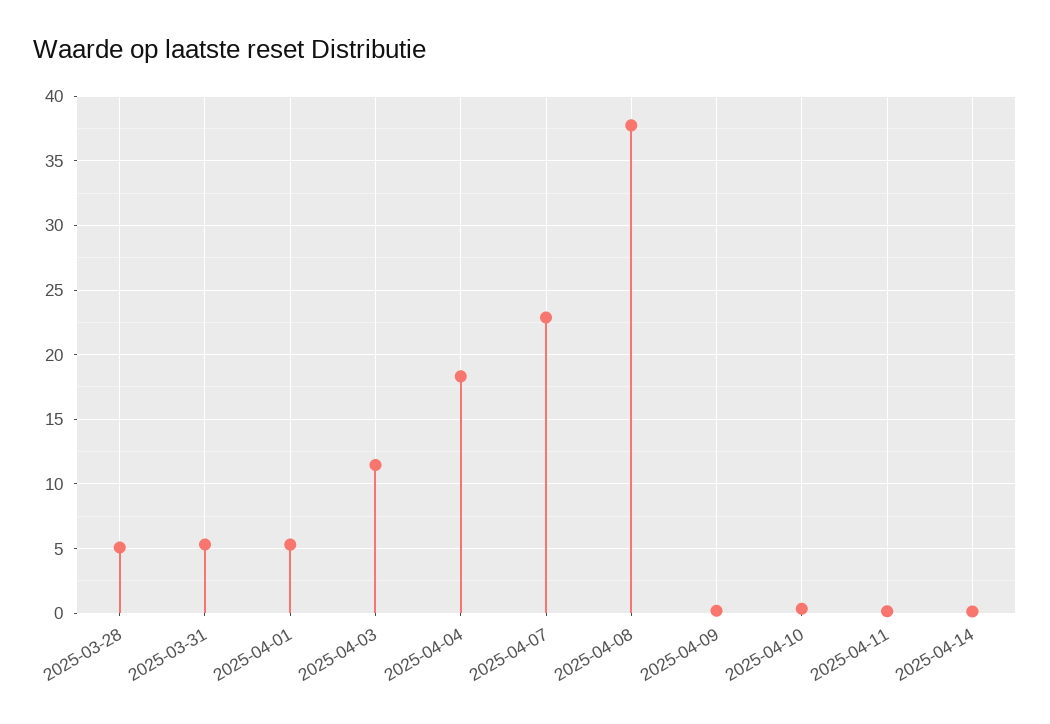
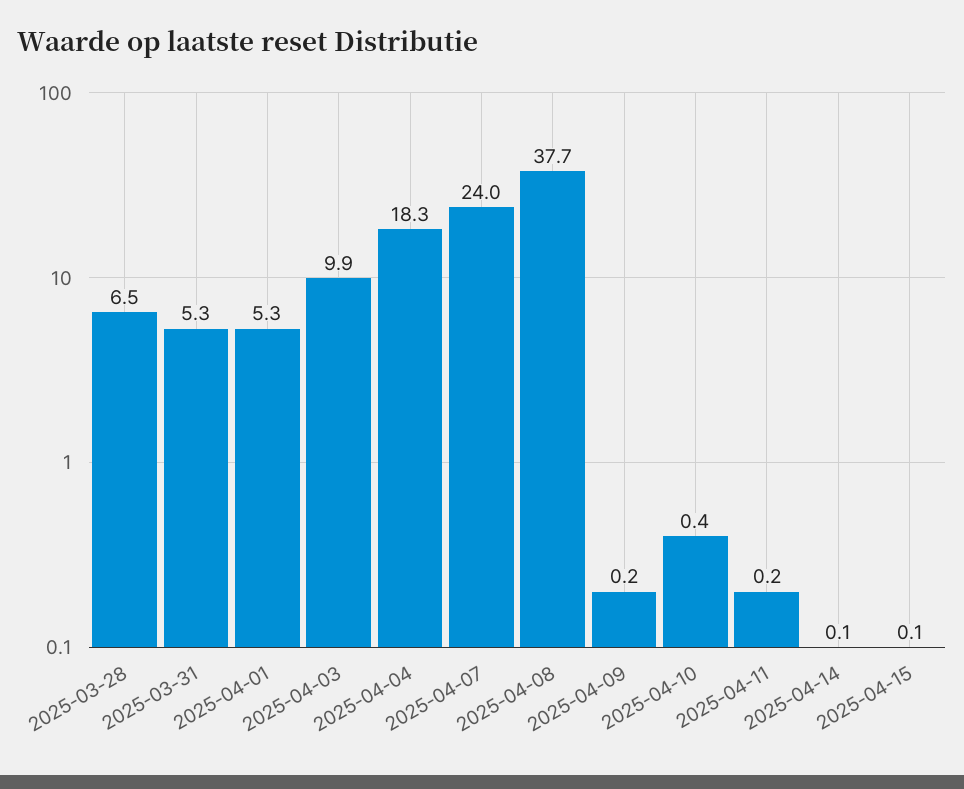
2025-03-28: 5 -> 6.5
2025-04-03: 11.5 -> 9.9
2025-04-07: 23 -> 24
2025-04-15: none -> 0.1

